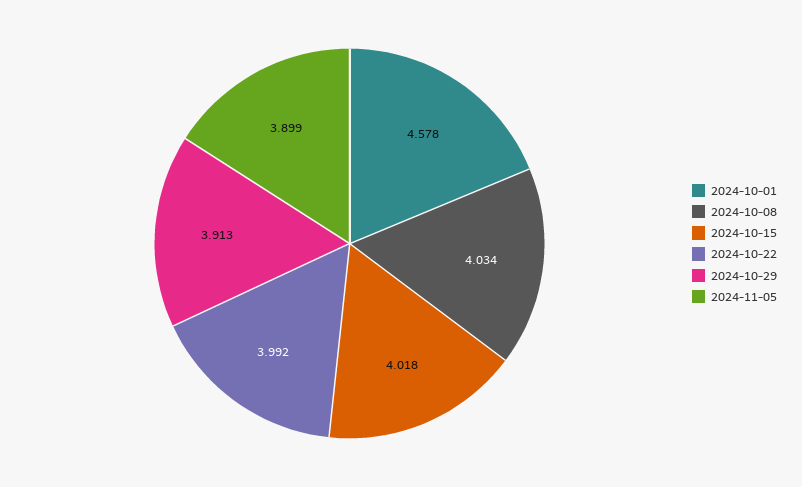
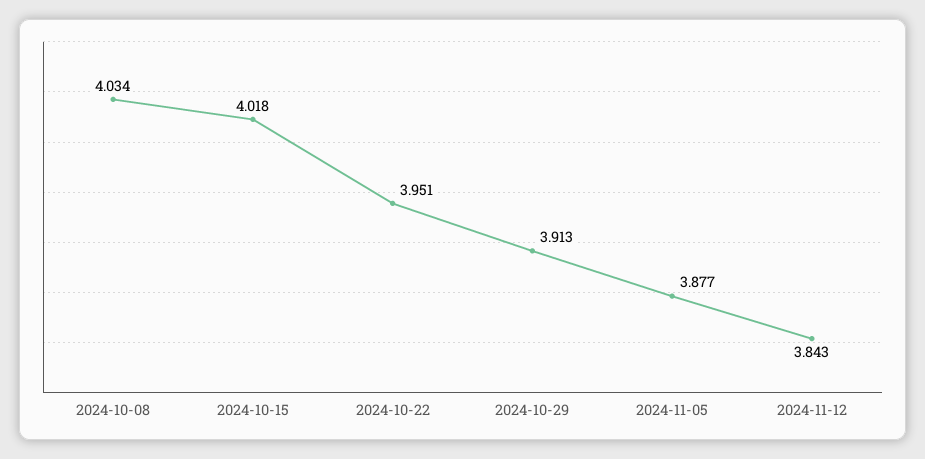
2024-10-01: 4.578 -> none
2024-10-22: 3.992 -> 3.951
2024-11-05: 3.899 -> 3.877
2024-11-12: none -> 3.843

